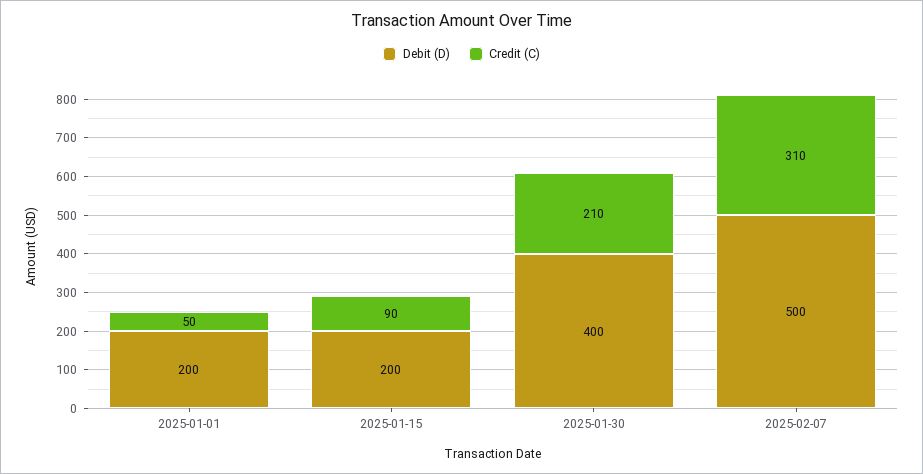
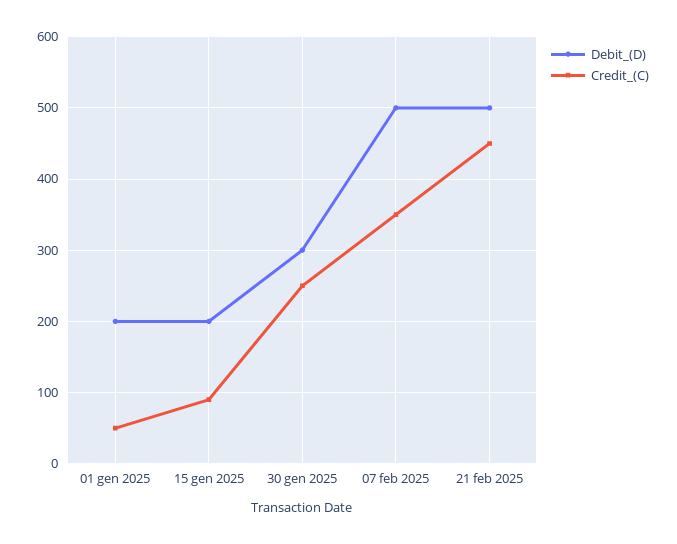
Debit (D), 2025-01-30: 400 -> 300
Credit (C), 2025-01-30: 210 -> 250
Credit (C), 2025-02-07: 310 -> 350
Debit (D), 21 feb 2025: none -> 500
Credit (C), 21 feb 2025: none -> 450

